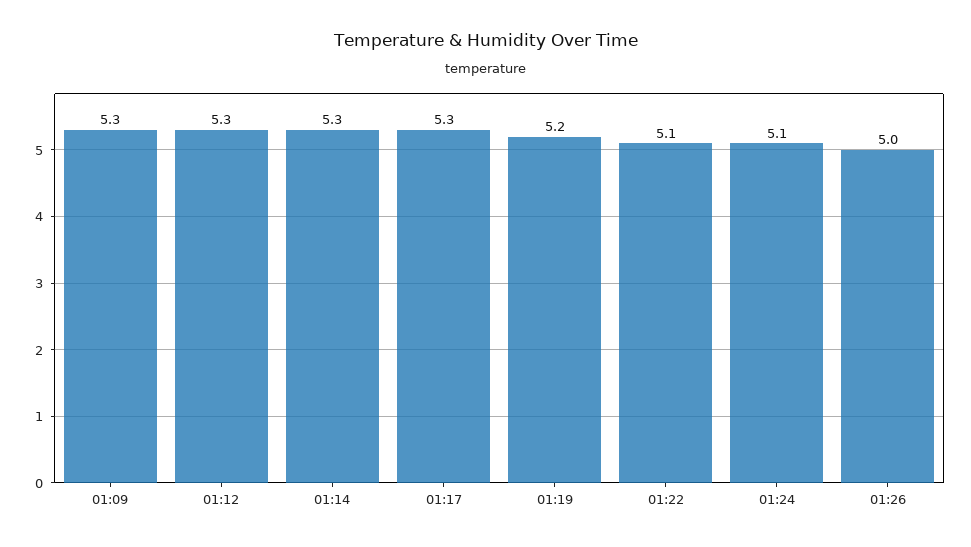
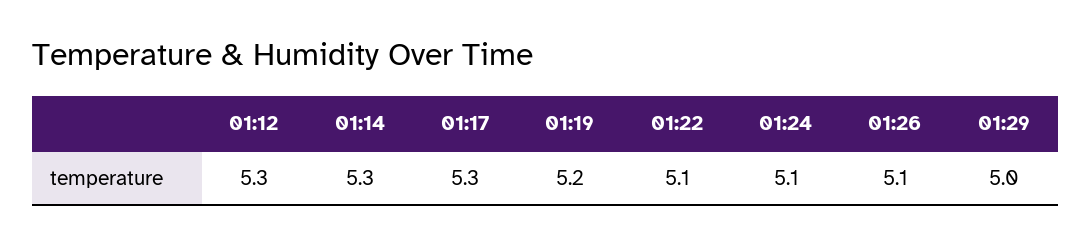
01:09: 5.3 -> none
01:26: 5 -> 5.1
01:29: none -> 5

